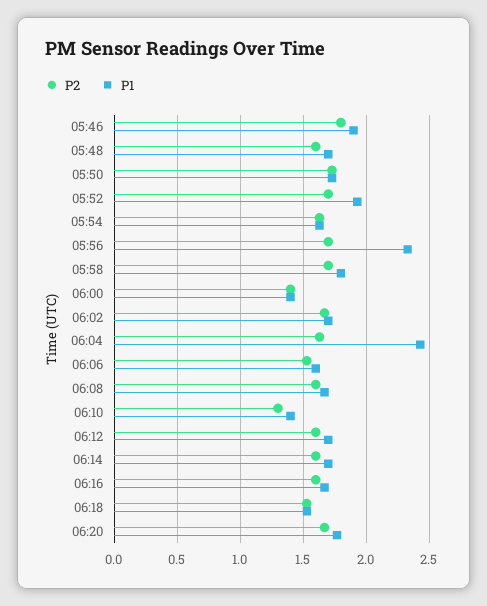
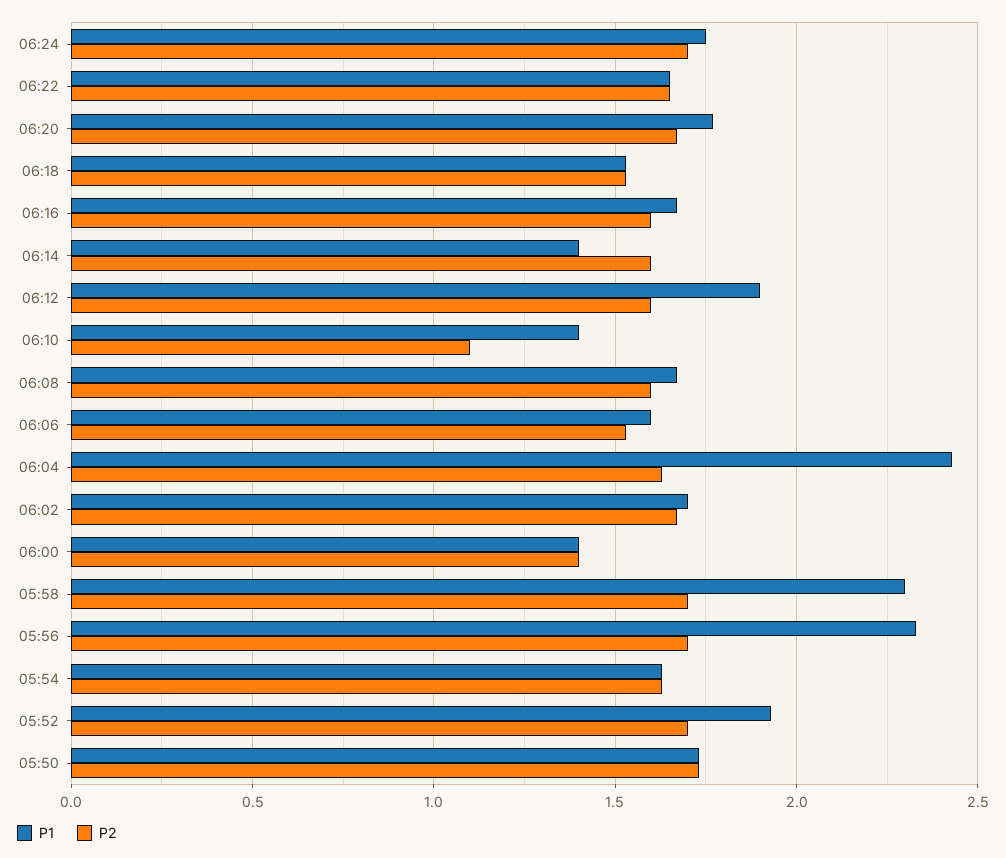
P2, 05:46: 1.8 -> none
P1, 05:46: 1.9 -> none
P2, 05:48: 1.6 -> none
P1, 05:48: 1.7 -> none
P1, 05:58: 1.8 -> 2.3
P2, 06:10: 1.3 -> 1.1
P1, 06:12: 1.7 -> 1.9
P1, 06:14: 1.7 -> 1.4
P1, 06:24: none -> 1.75
P2, 06:24: none -> 1.7
P1, 06:22: none -> 1.65
P2, 06:22: none -> 1.65

